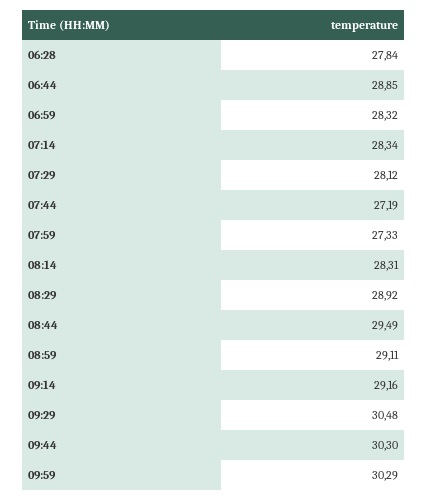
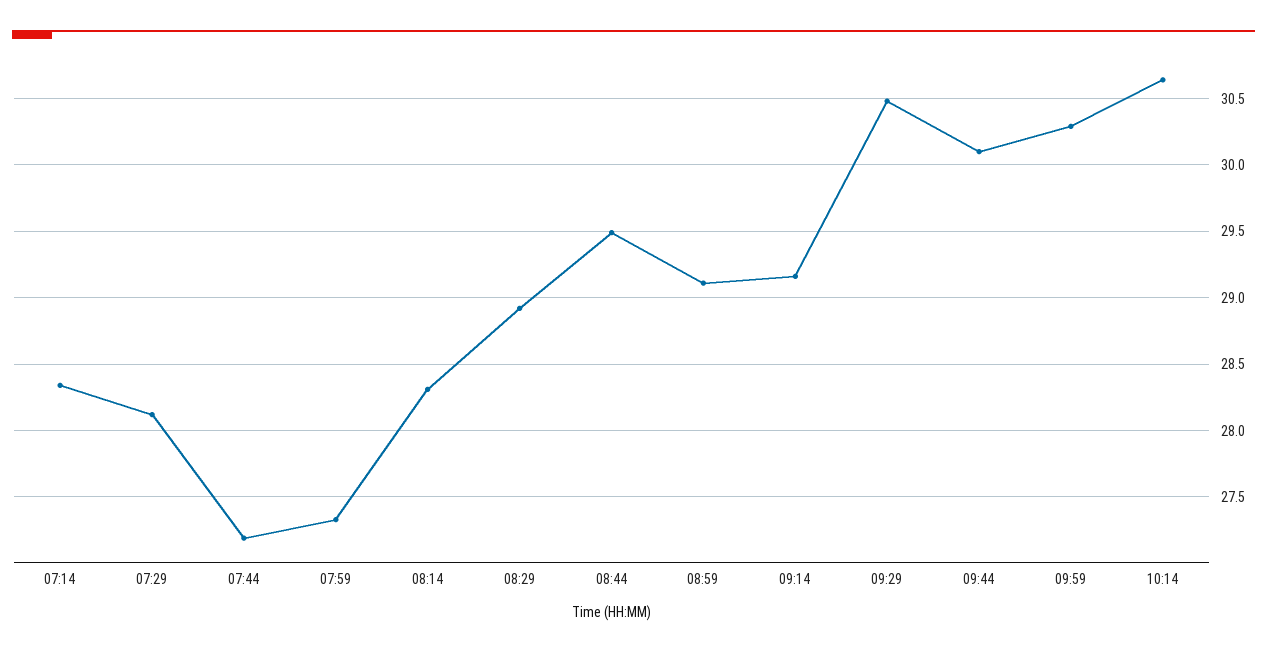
06:28: 27.84 -> none
06:44: 28.85 -> none
06:59: 28.32 -> none
09:44: 30.3 -> 30.1
10:14: none -> 30.65

